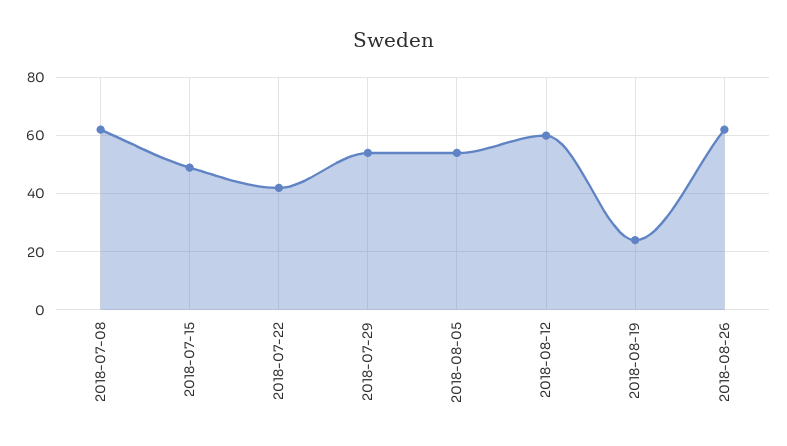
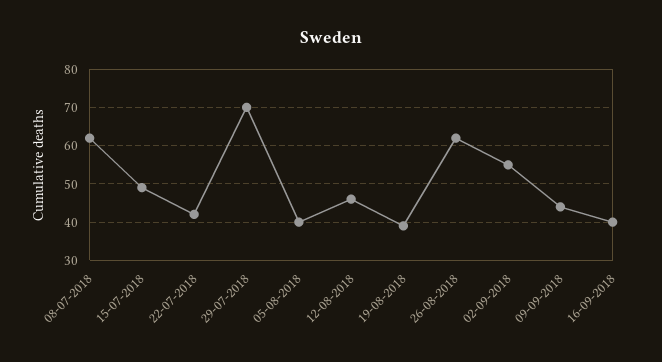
2018-07-29: 55 -> 70
2018-08-05: 55 -> 40
2018-08-12: 60 -> 45
2018-08-19: 25 -> 40
02-09-2018: none -> 55
09-09-2018: none -> 45
16-09-2018: none -> 40

